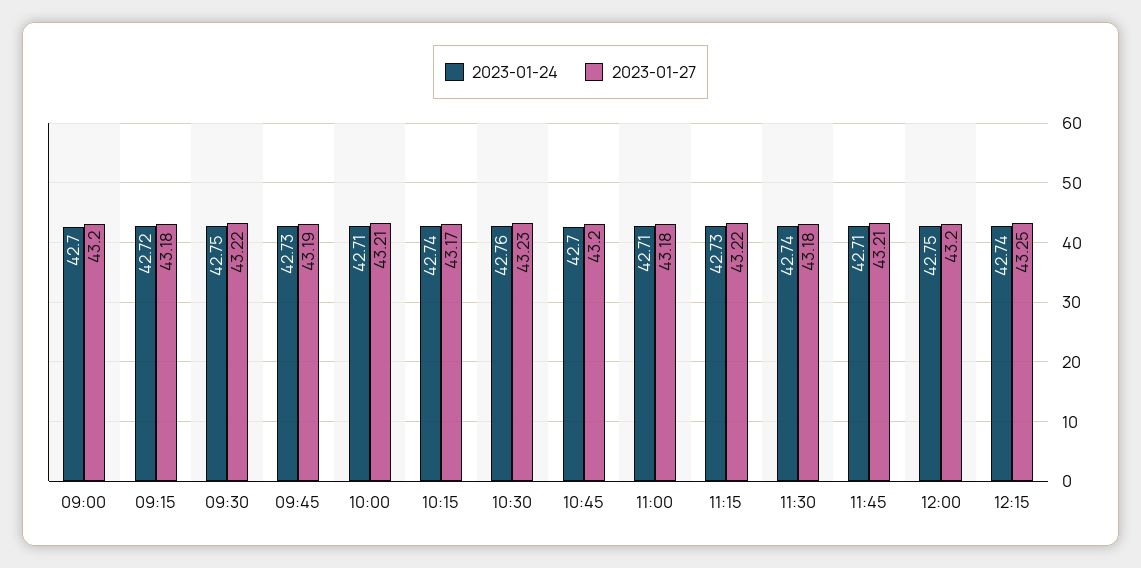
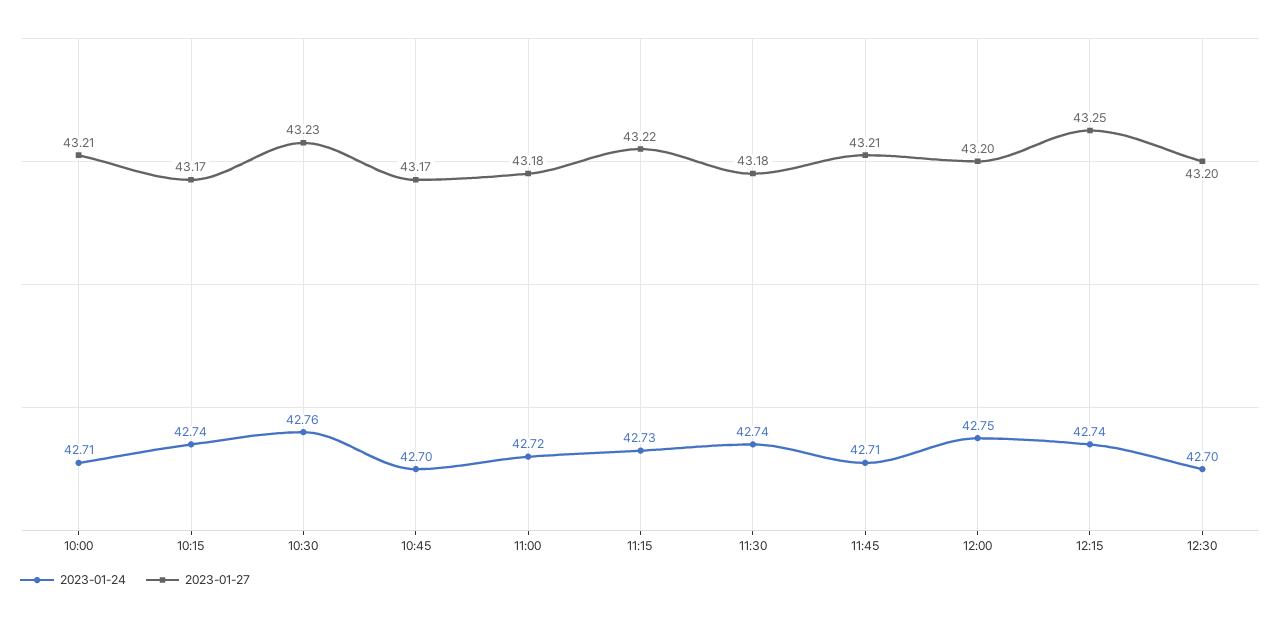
2023-01-24, 09:00: 42.7 -> none
2023-01-27, 09:00: 43.2 -> none
2023-01-24, 09:15: 42.72 -> none
2023-01-27, 09:15: 43.18 -> none
2023-01-24, 09:30: 42.75 -> none
2023-01-27, 09:30: 43.22 -> none
2023-01-24, 09:45: 42.73 -> none
2023-01-27, 09:45: 43.19 -> none
2023-01-27, 10:45: 43.2 -> 43.17
2023-01-24, 11:00: 42.71 -> 42.72
2023-01-24, 12:30: none -> 42.7
2023-01-27, 12:30: none -> 43.2

